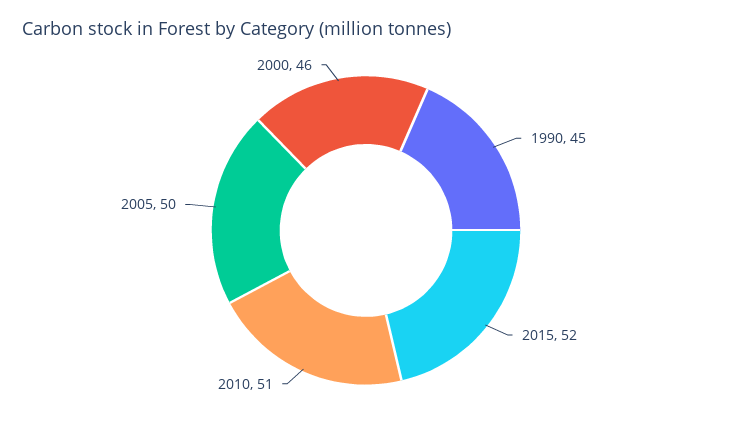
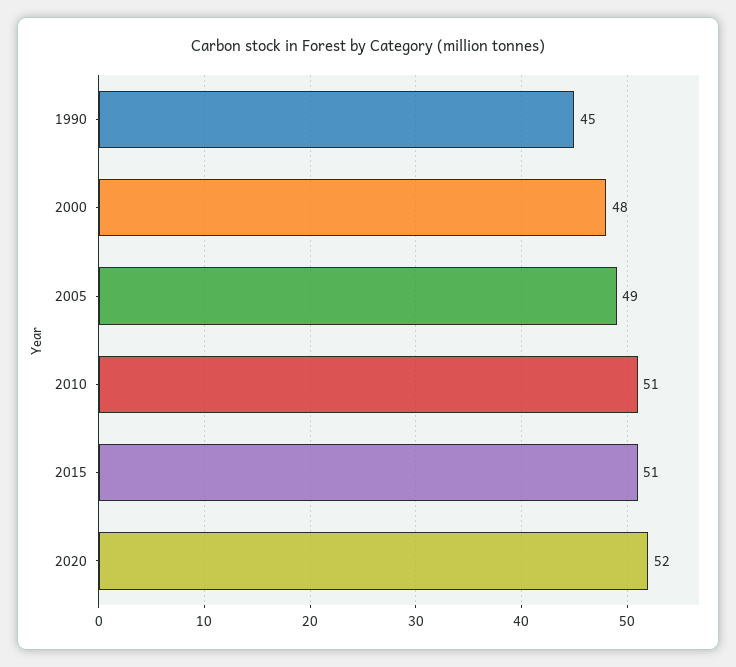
2015: 52 -> 51
2005: 50 -> 49
2000: 46 -> 48
2020: none -> 52

